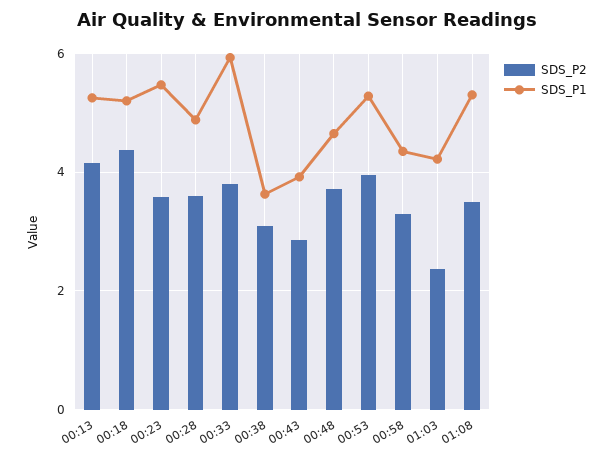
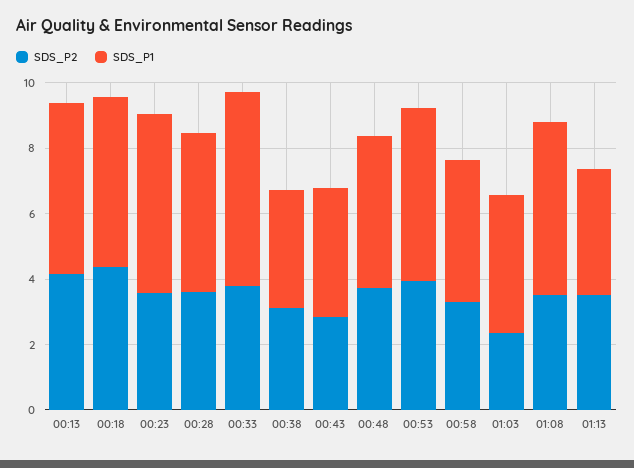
SDS_P2, 01:13: none -> 3.5
SDS_P1, 01:13: none -> 4

